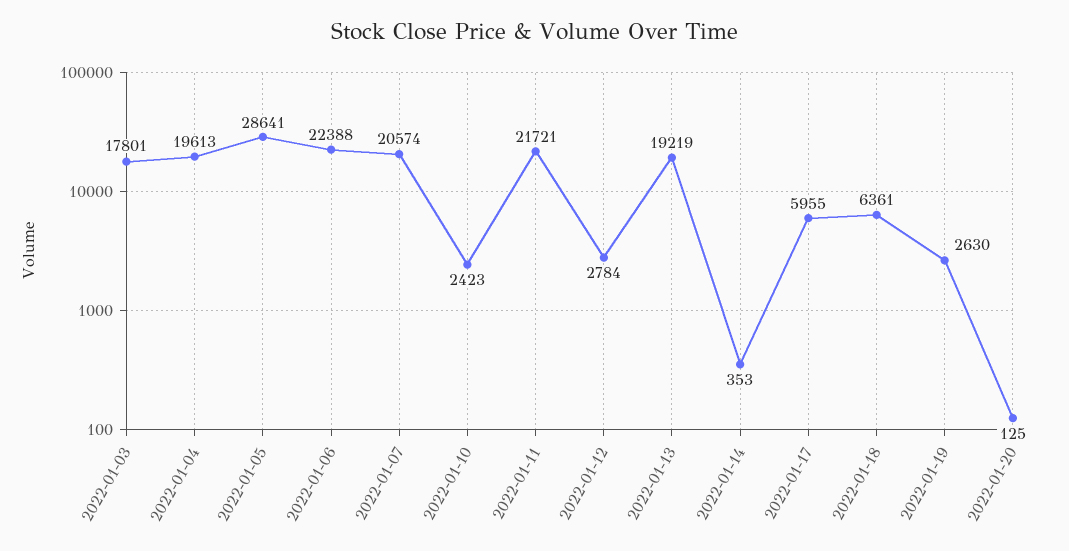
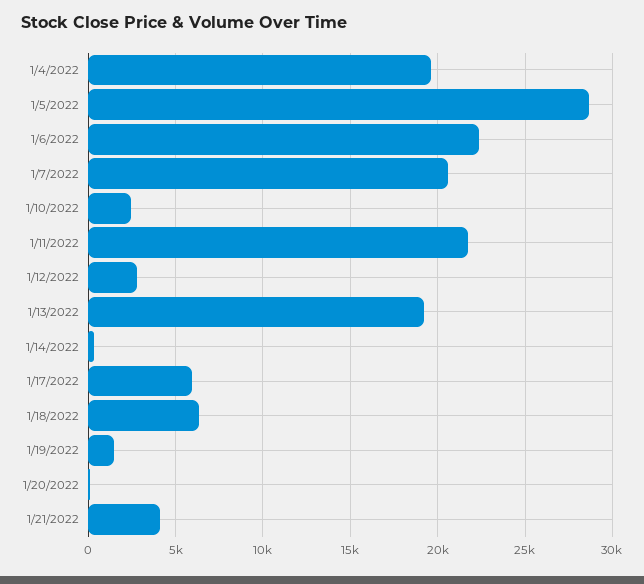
2022-01-03: 17801 -> none
2022-01-19: 2630 -> 1500
1/21/2022: none -> 4000

